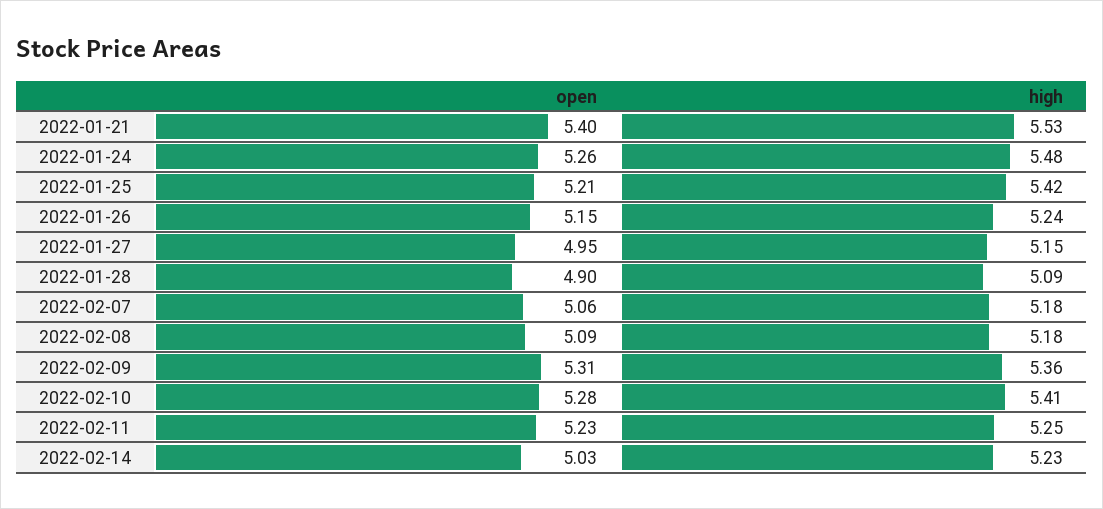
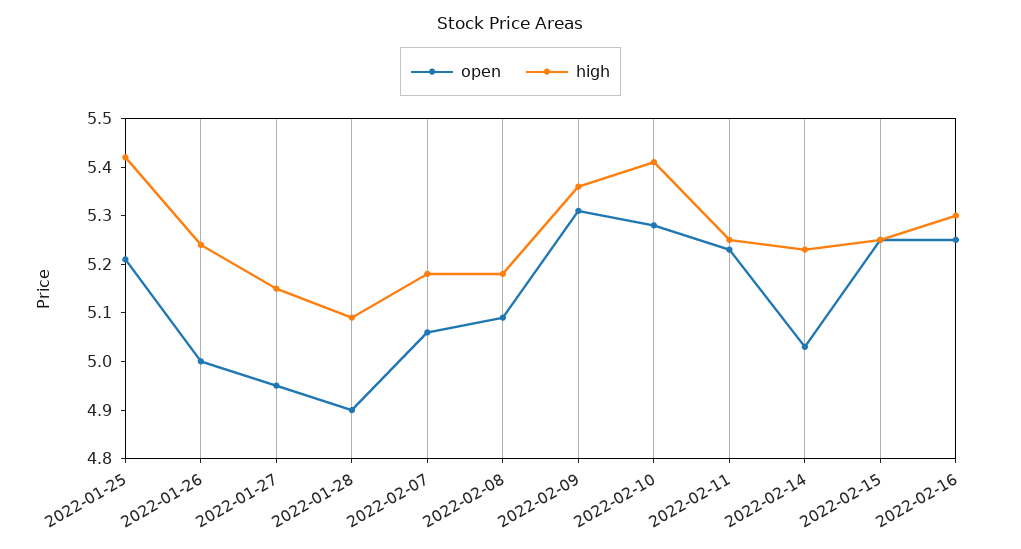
open, 2022-01-21: 5.4 -> none
high, 2022-01-21: 5.53 -> none
open, 2022-01-24: 5.26 -> none
high, 2022-01-24: 5.48 -> none
open, 2022-01-26: 5.15 -> 5
open, 2022-02-15: none -> 5.25
high, 2022-02-15: none -> 5.25
open, 2022-02-16: none -> 5.25
high, 2022-02-16: none -> 5.3

